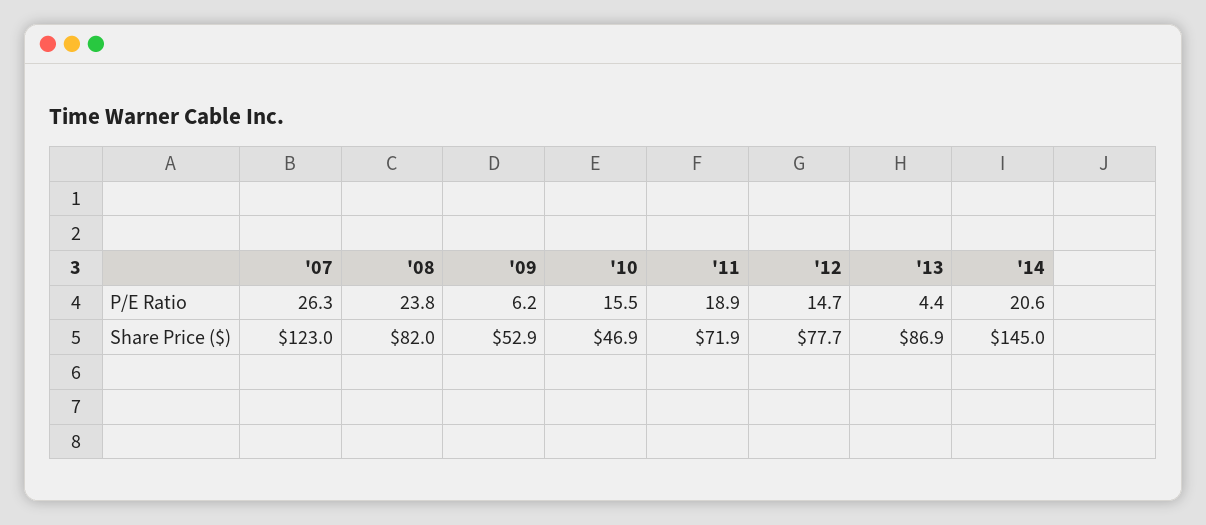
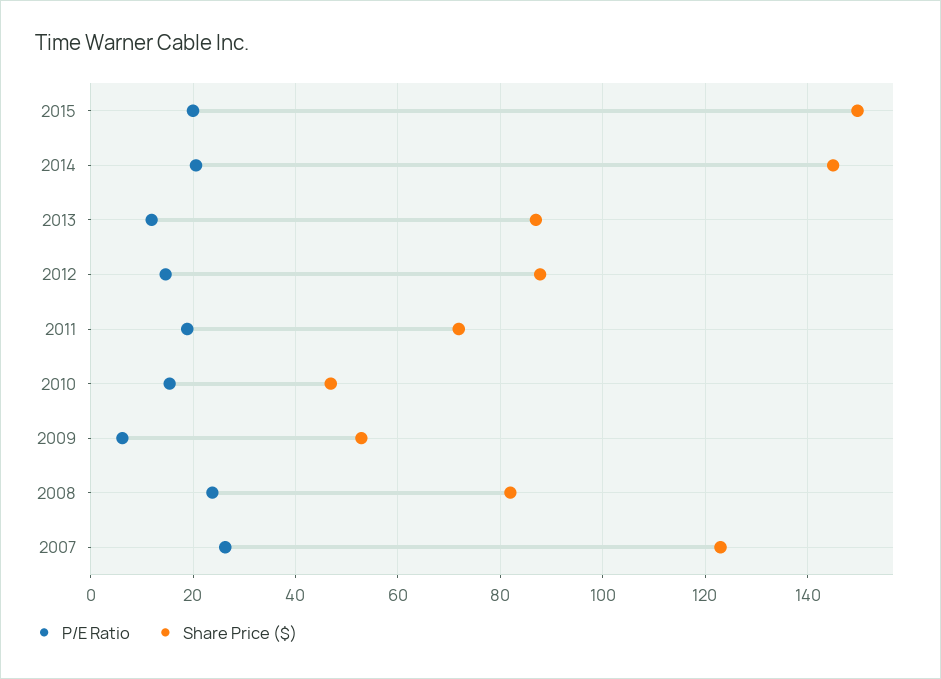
P/E Ratio, '13: 4.4 -> 12
Share Price ($), '12: 77.7 -> 88
P/E Ratio, 2015: none -> 20
Share Price ($), 2015: none -> 150

